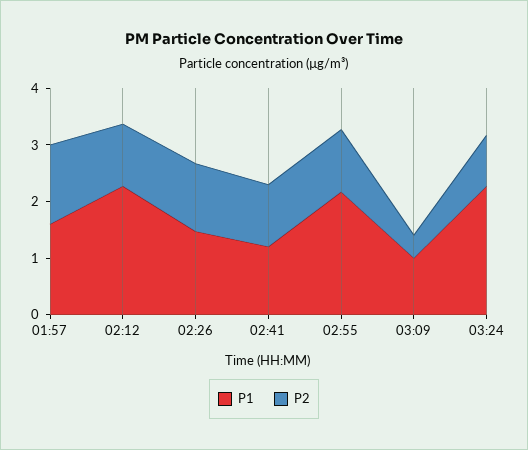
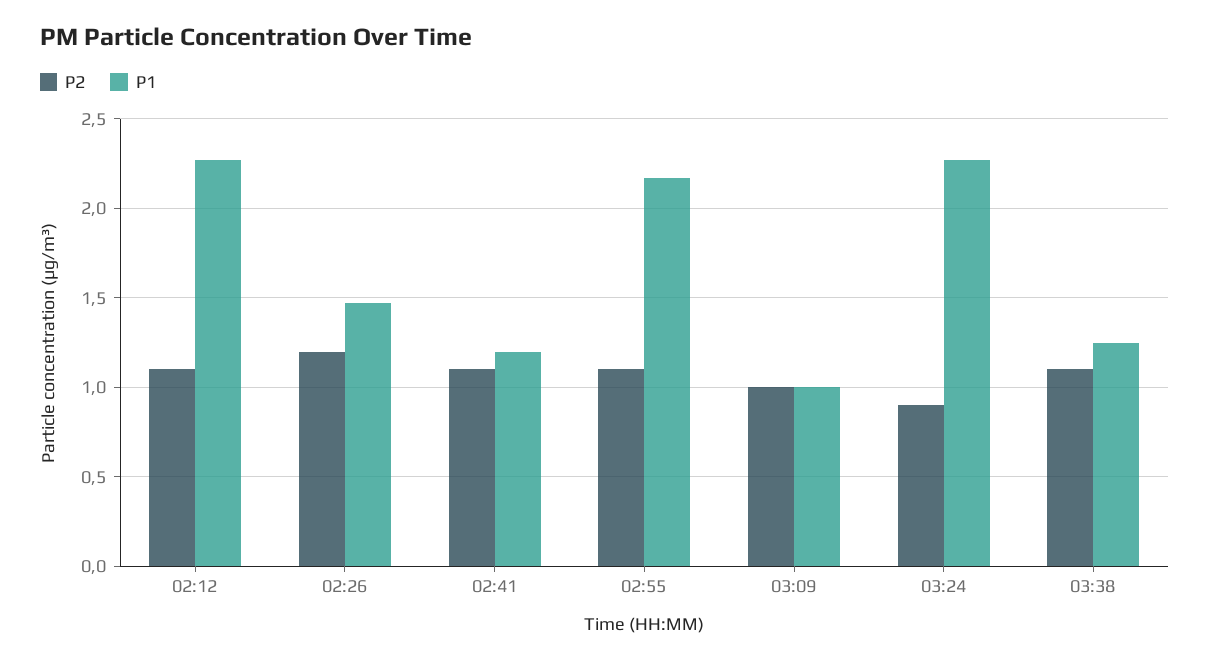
P1, 01:57: 1.6 -> none
P2, 01:57: 1.4 -> none
P2, 03:09: 0.4 -> 1
P2, 03:38: none -> 1.1
P1, 03:38: none -> 1.25

